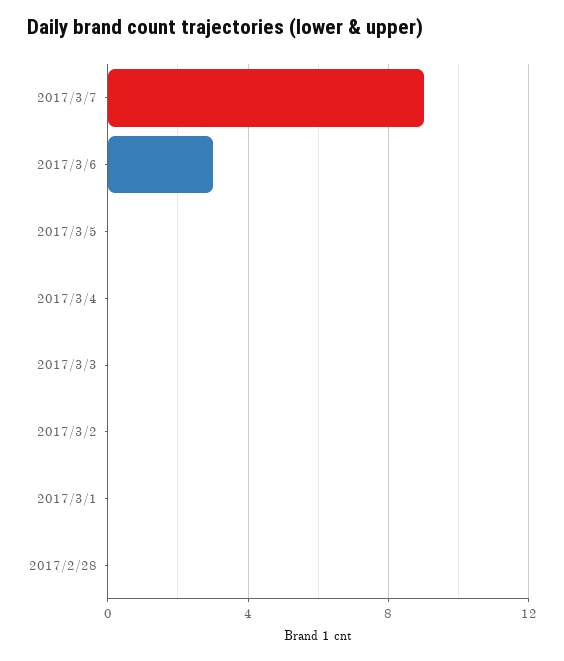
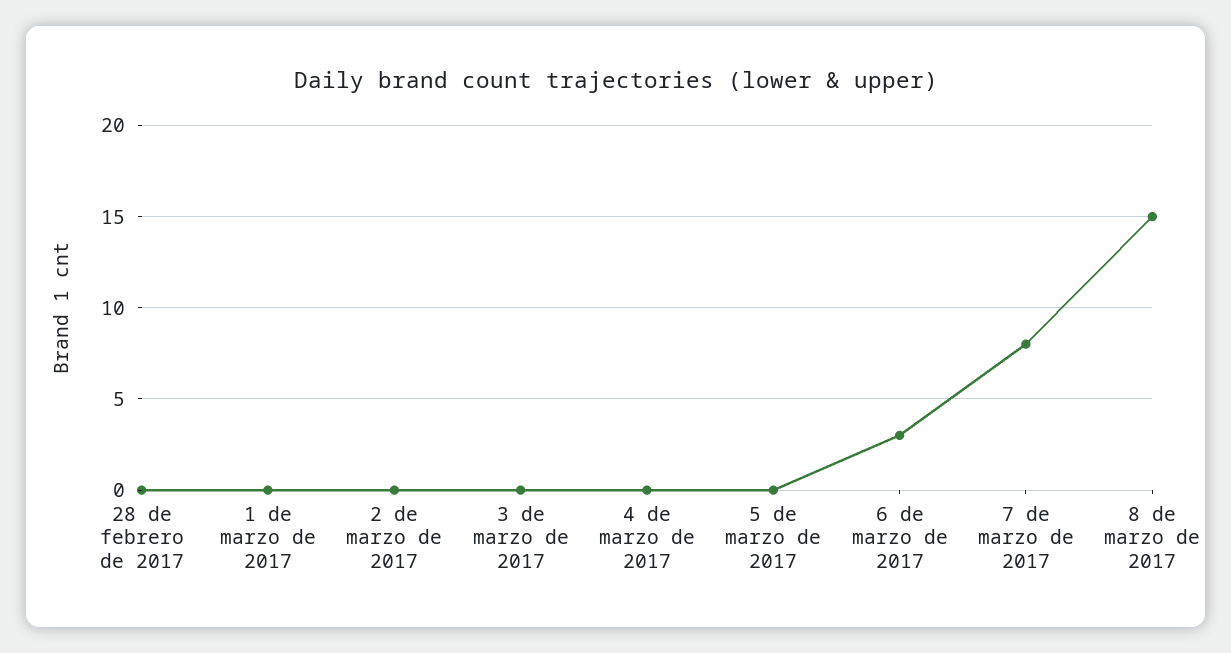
2017/3/7: 9 -> 8
8 de marzo de 2017: none -> 15

